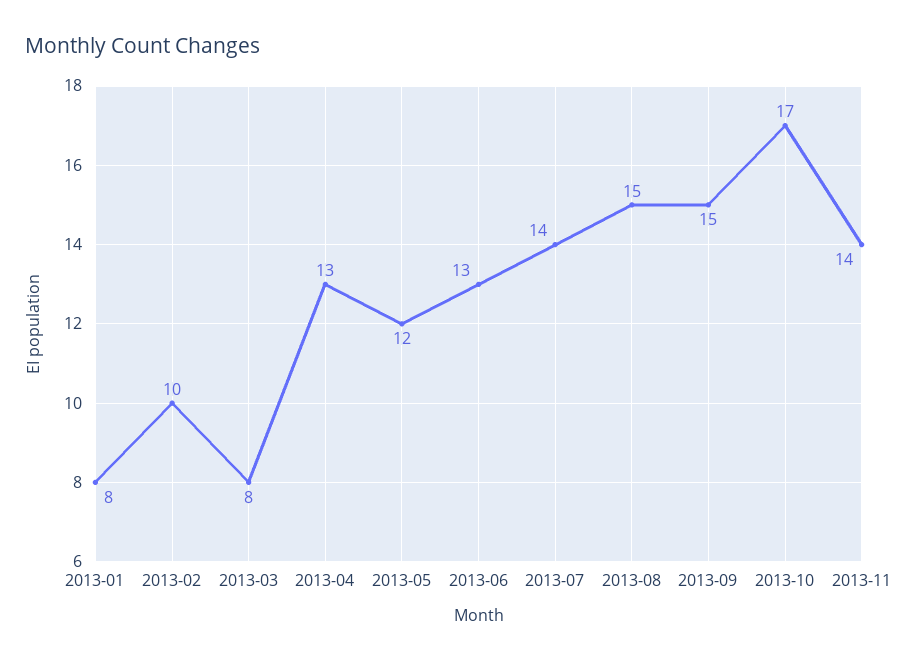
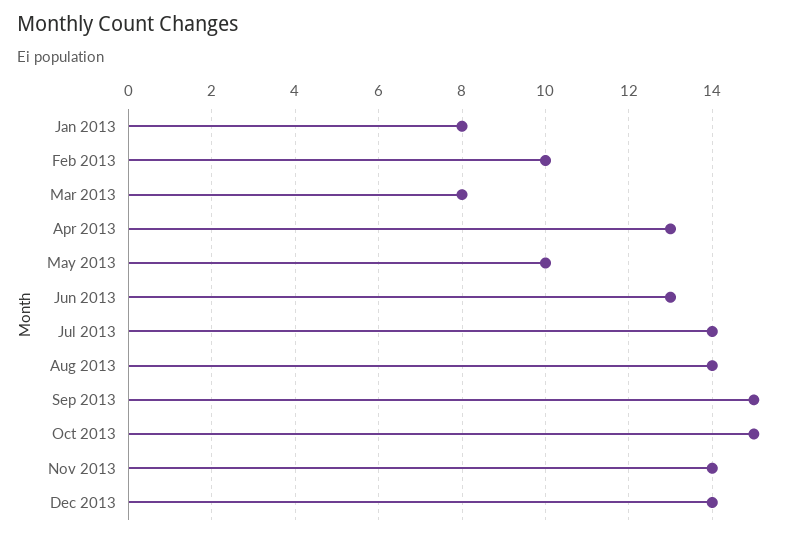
2013-05: 12 -> 10
2013-08: 15 -> 14
2013-10: 17 -> 15
Dec 2013: none -> 14

